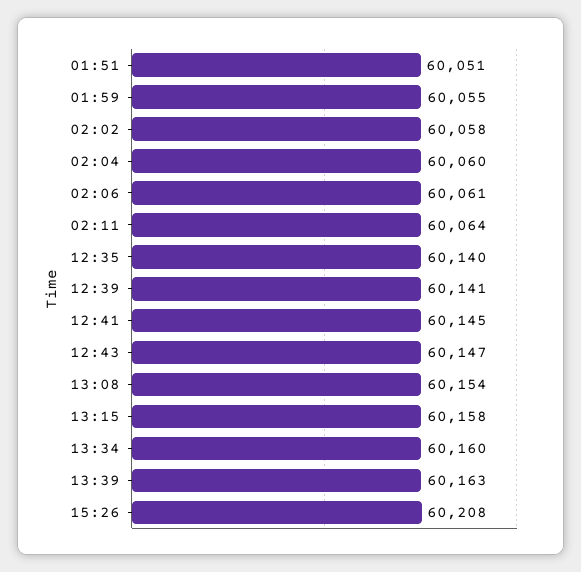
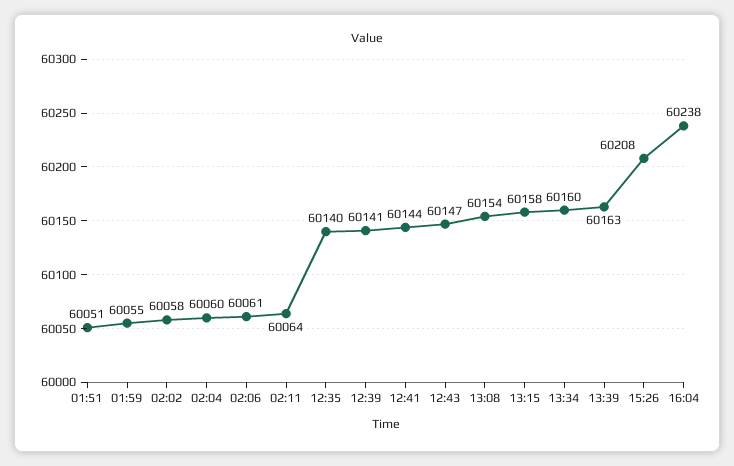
12:41: 60145 -> 60144
16:04: none -> 60238

